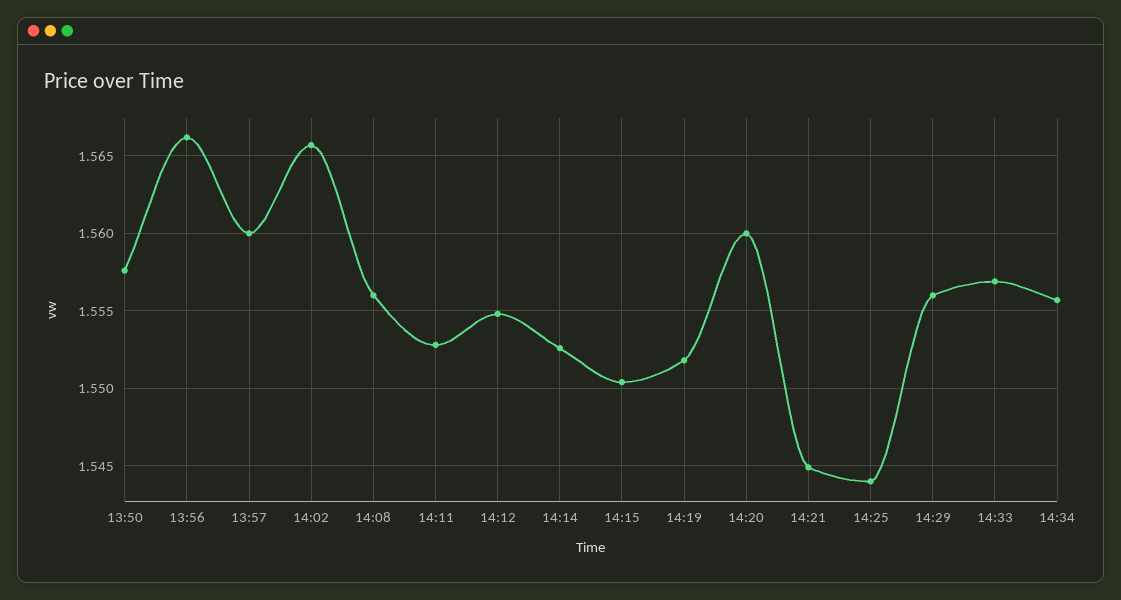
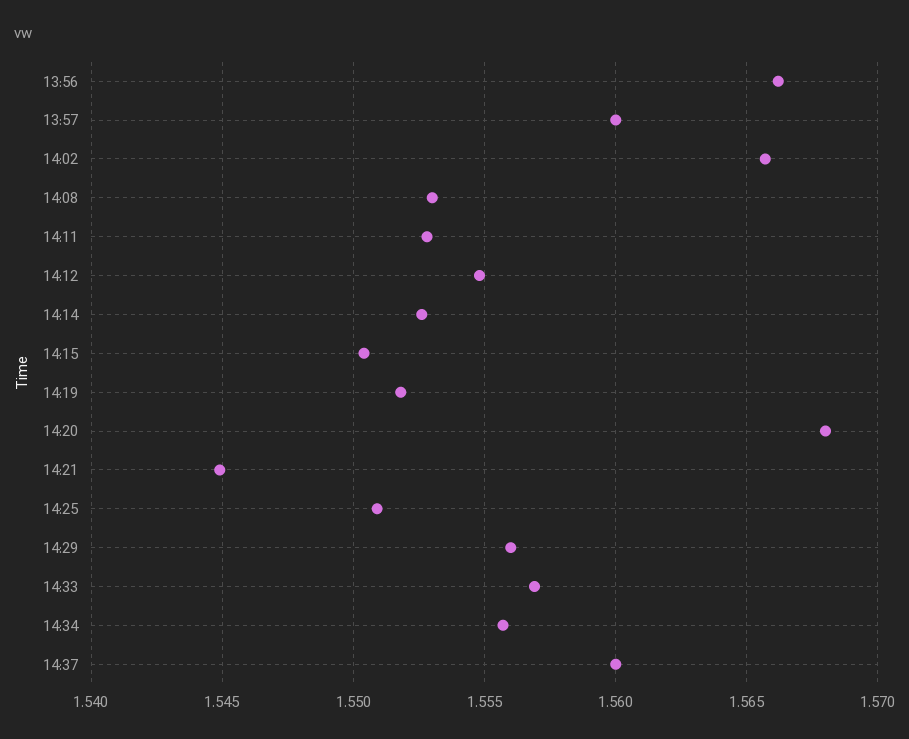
13:50: 1.5575 -> none
14:08: 1.556 -> 1.553
14:20: 1.56 -> 1.568
14:25: 1.544 -> 1.551
14:37: none -> 1.56

